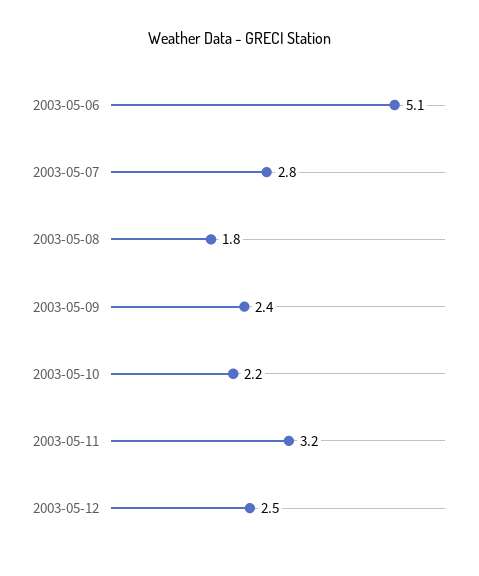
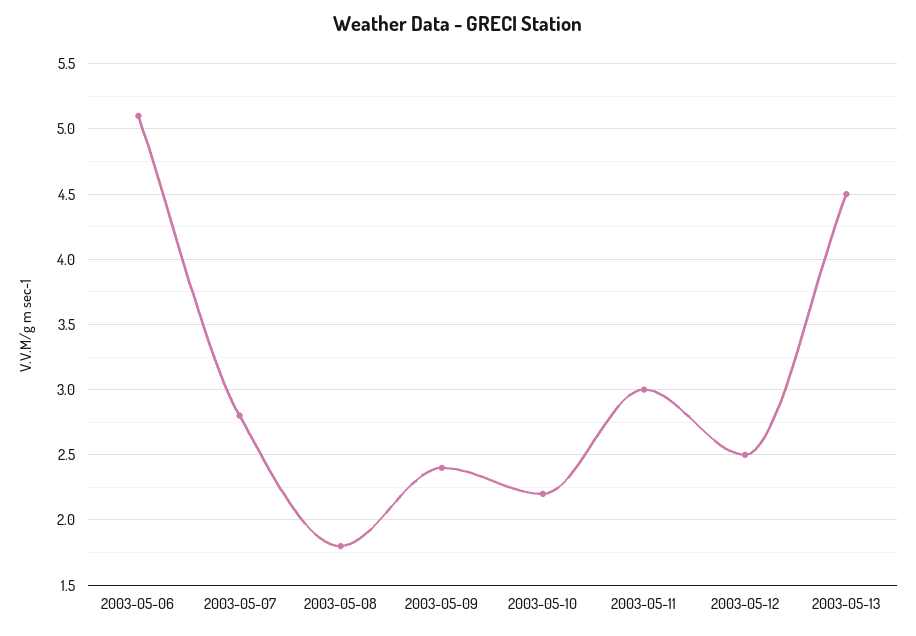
2003-05-11: 3.2 -> 3
2003-05-13: none -> 4.5

